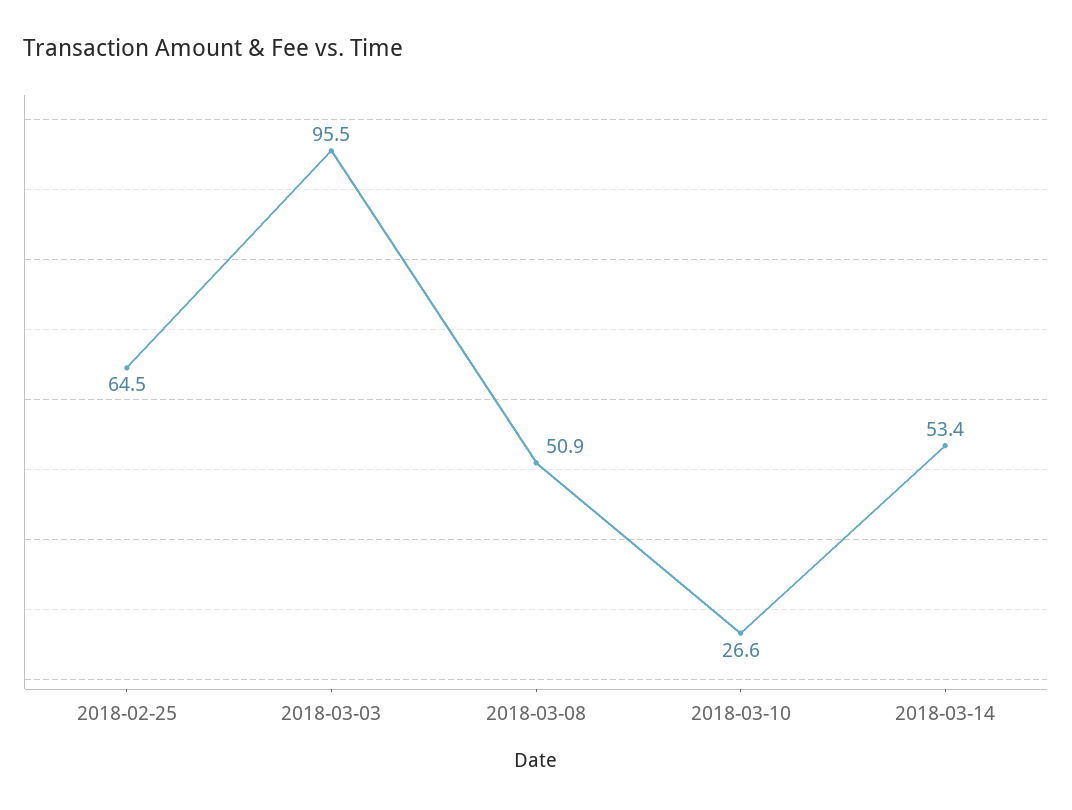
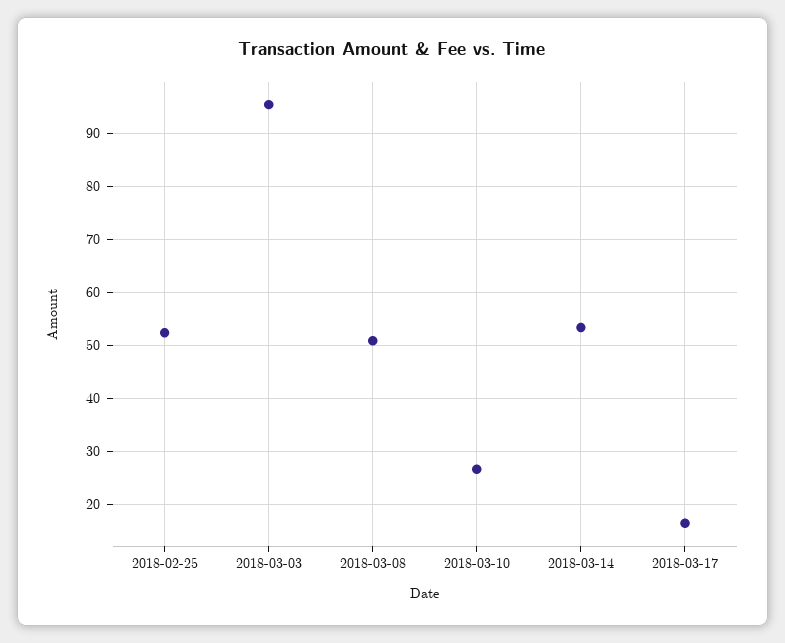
2018-02-25: 64.5 -> 52
2018-03-17: none -> 16

